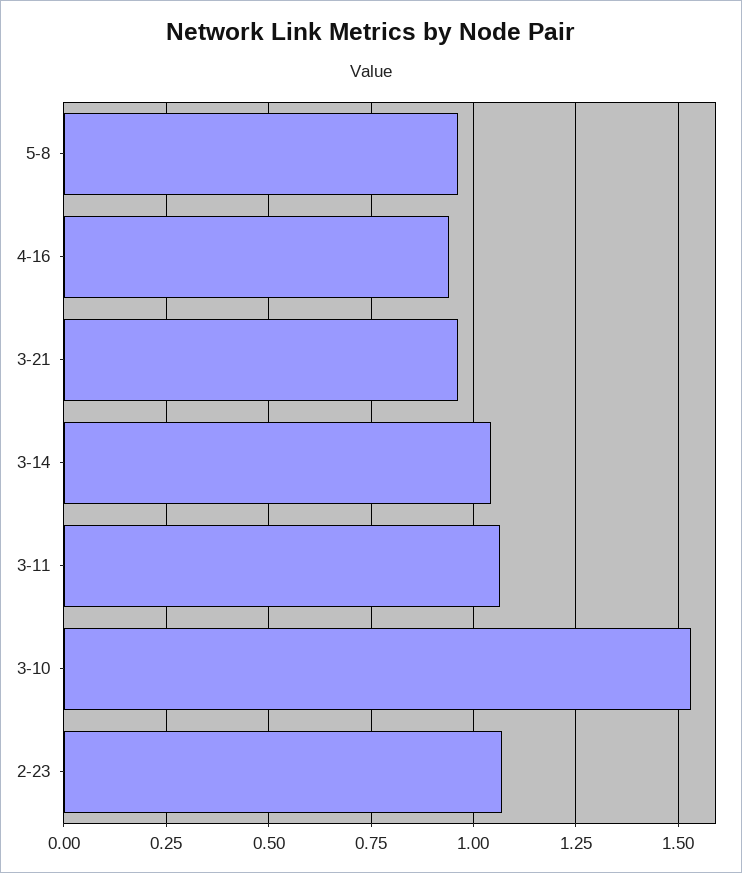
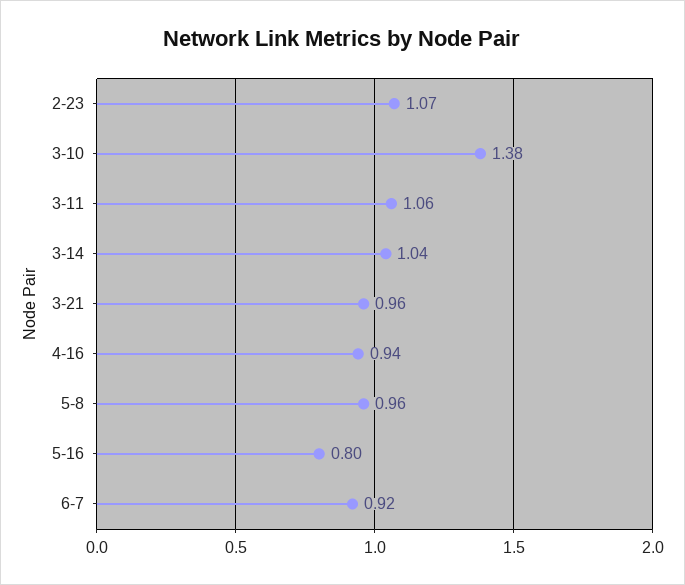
3-10: 1.525 -> 1.38
5-16: none -> 0.8
6-7: none -> 0.92

